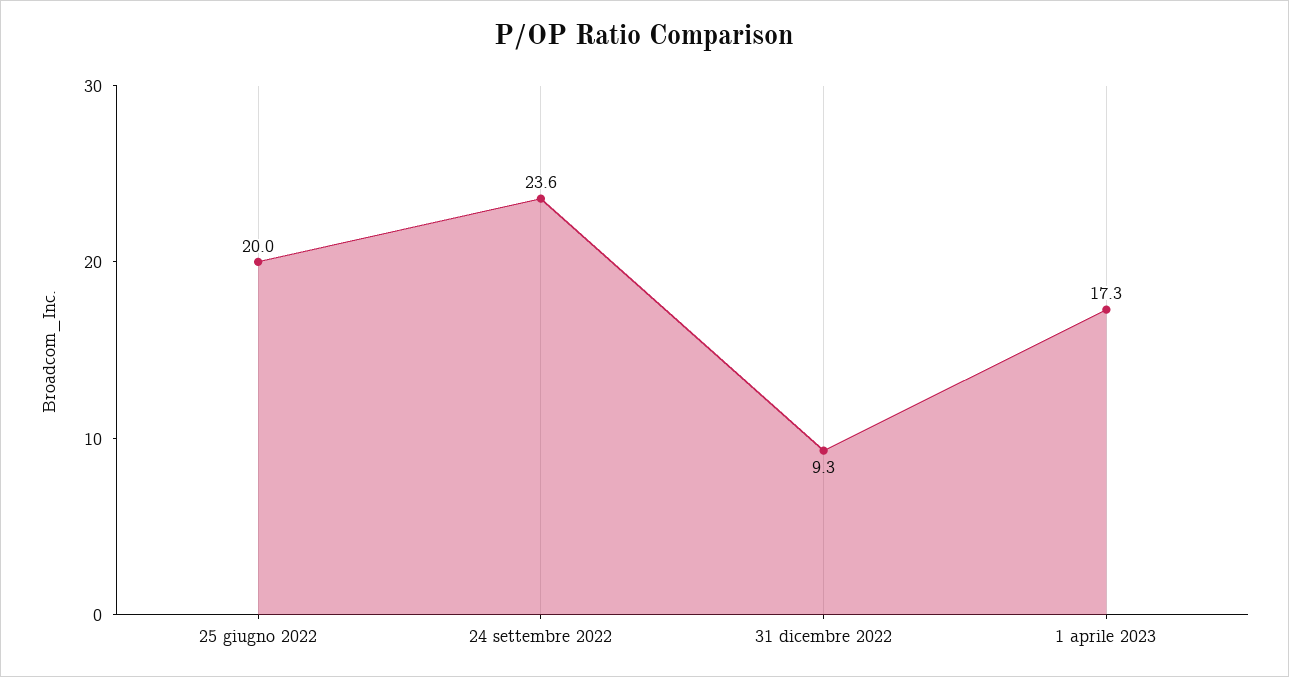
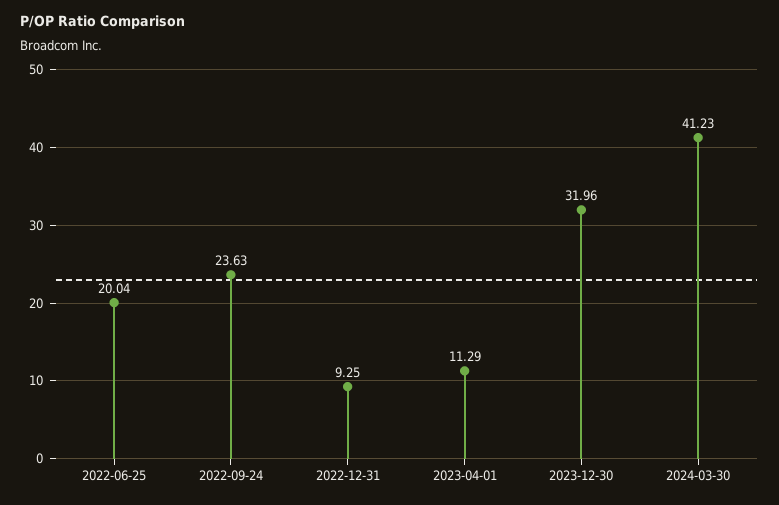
1 aprile 2023: 17.3 -> 11.29
2023-12-30: none -> 31.96
2024-03-30: none -> 41.23

